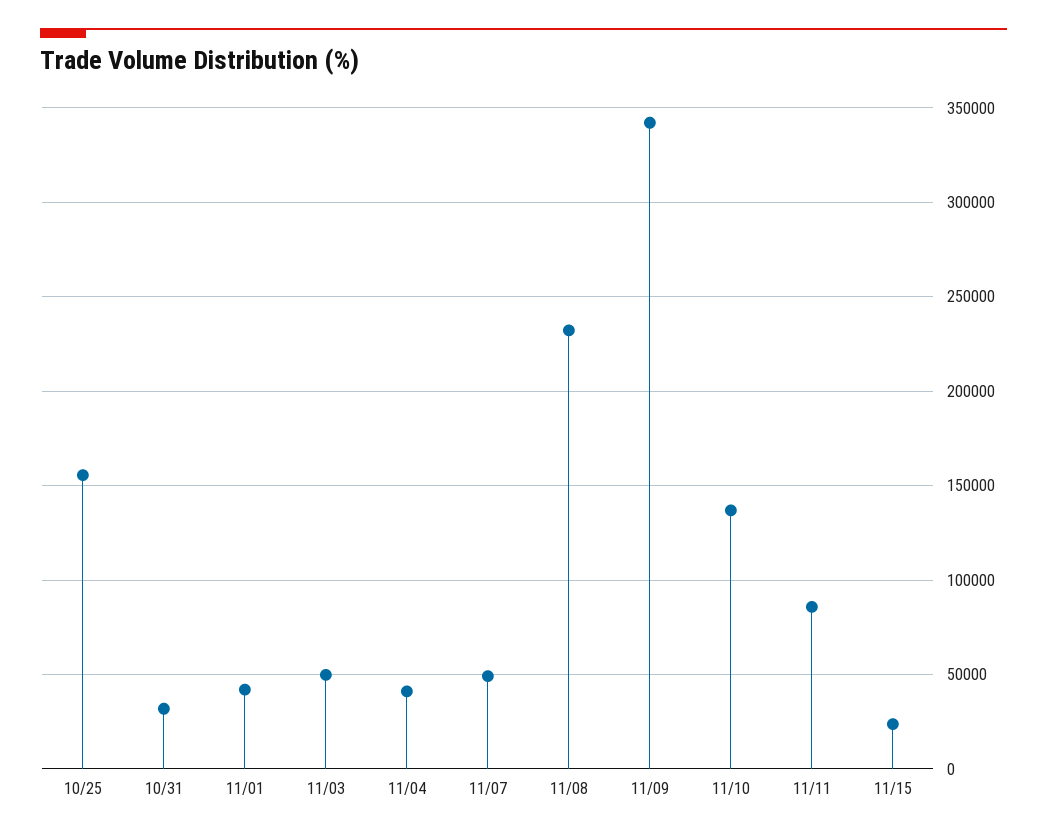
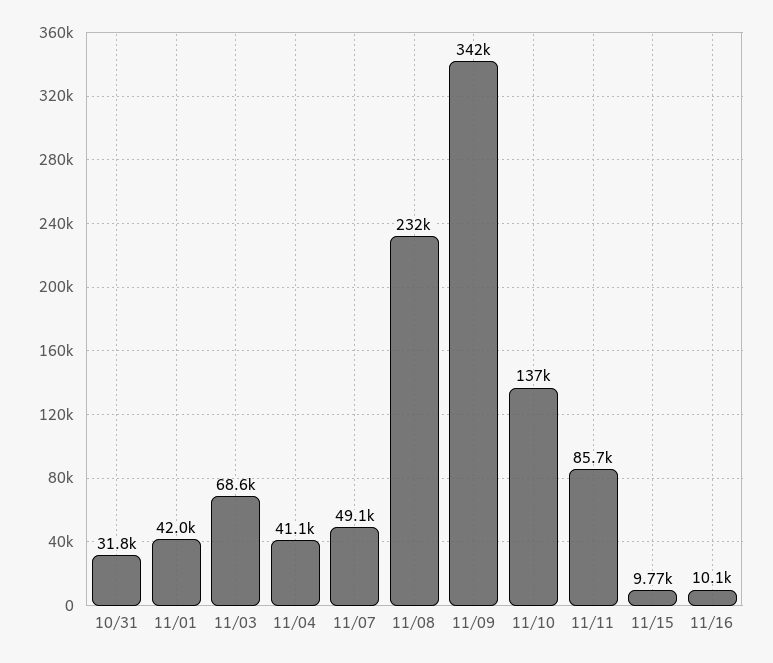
10/25: 155000 -> none
11/03: 50000 -> 68600
11/15: 25000 -> 9770
11/16: none -> 10100

